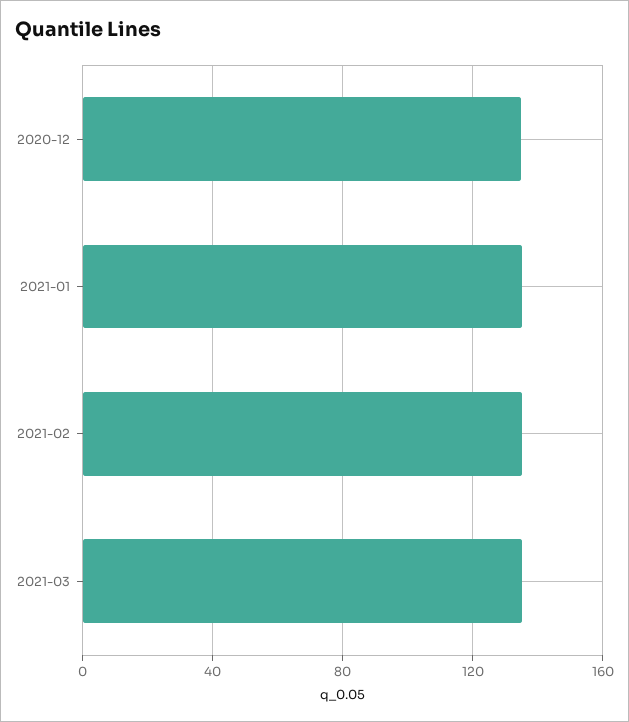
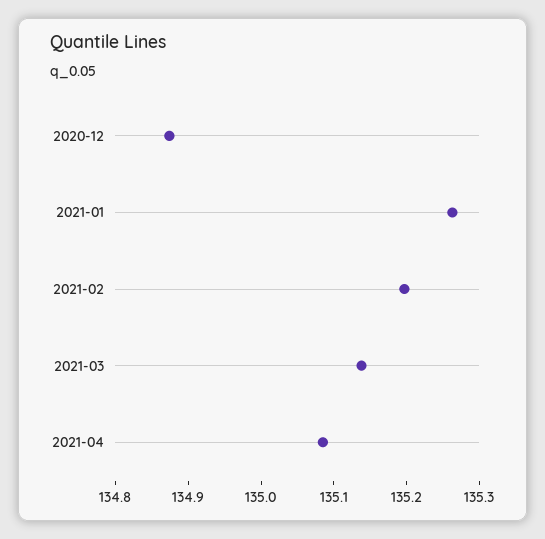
2021-04: none -> 135.08

